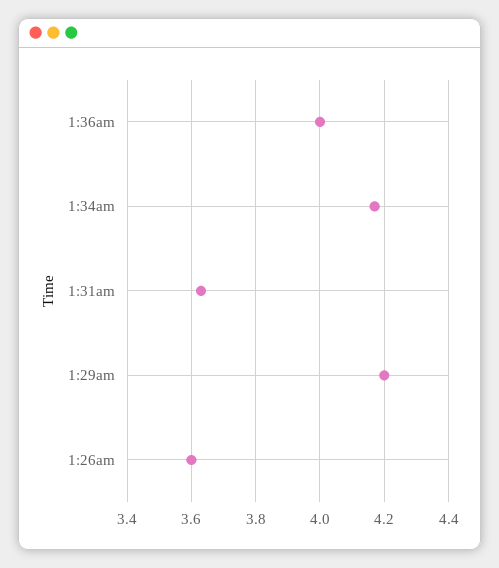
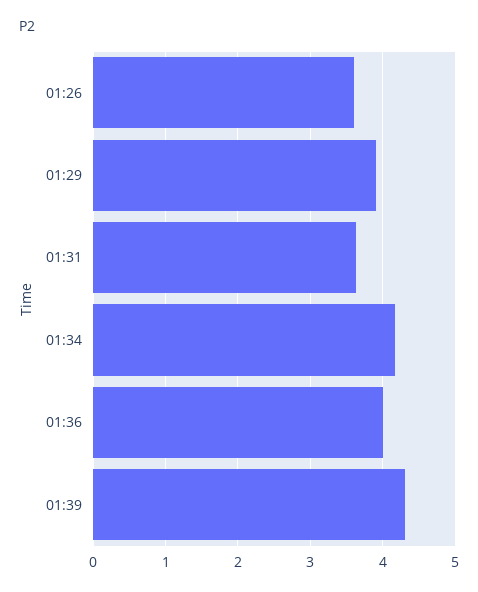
1:29am: 4.2 -> 3.9
01:39: none -> 4.3

